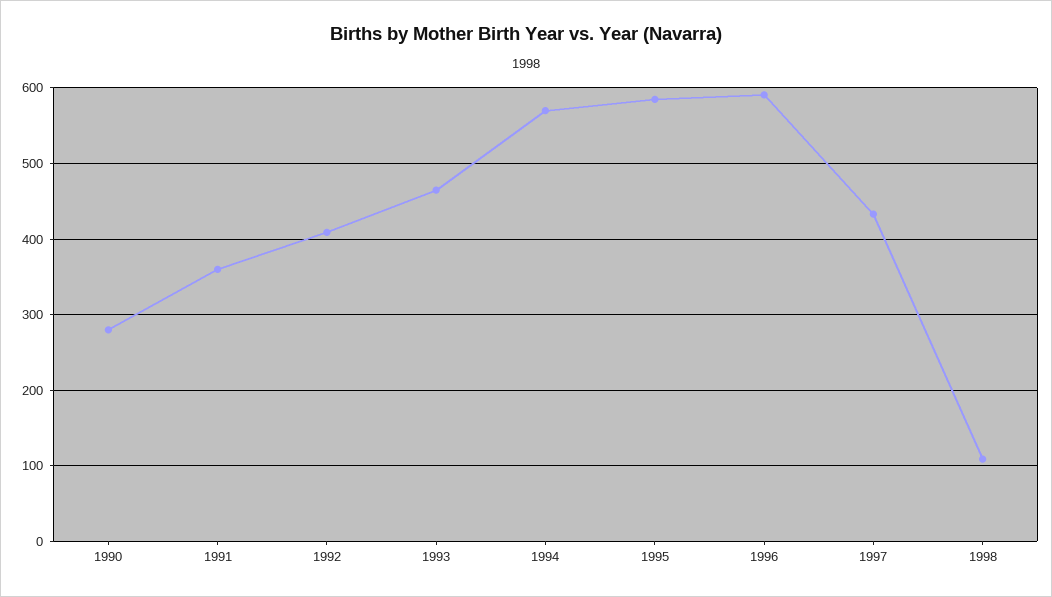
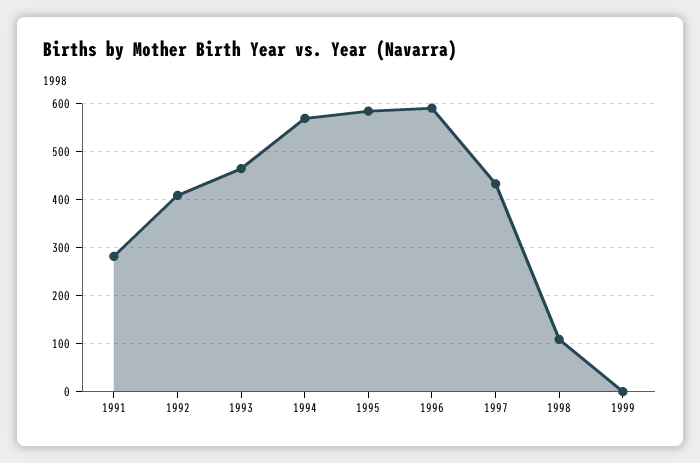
1990: 280 -> none
1991: 360 -> 280
1999: none -> 0

